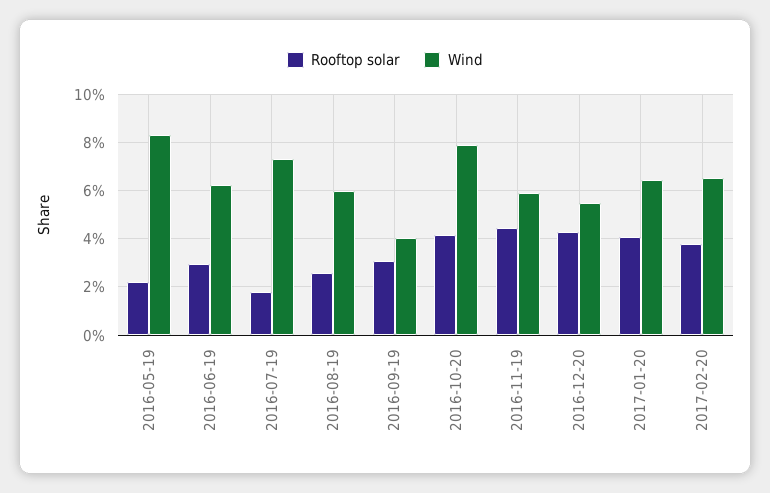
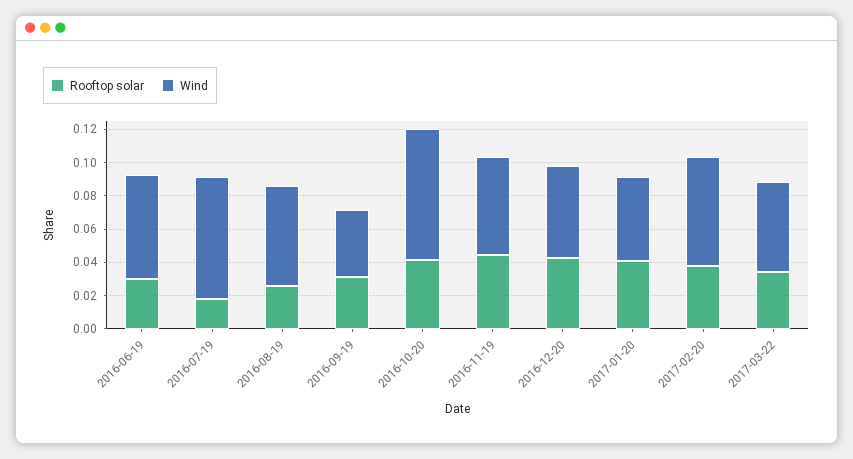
Rooftop solar, 2016-05-19: 0.0225 -> none
Wind, 2016-05-19: 0.0825 -> none
Wind, 2017-01-20: 0.065 -> 0.05
Rooftop solar, 2017-03-22: none -> 0.035
Wind, 2017-03-22: none -> 0.055

